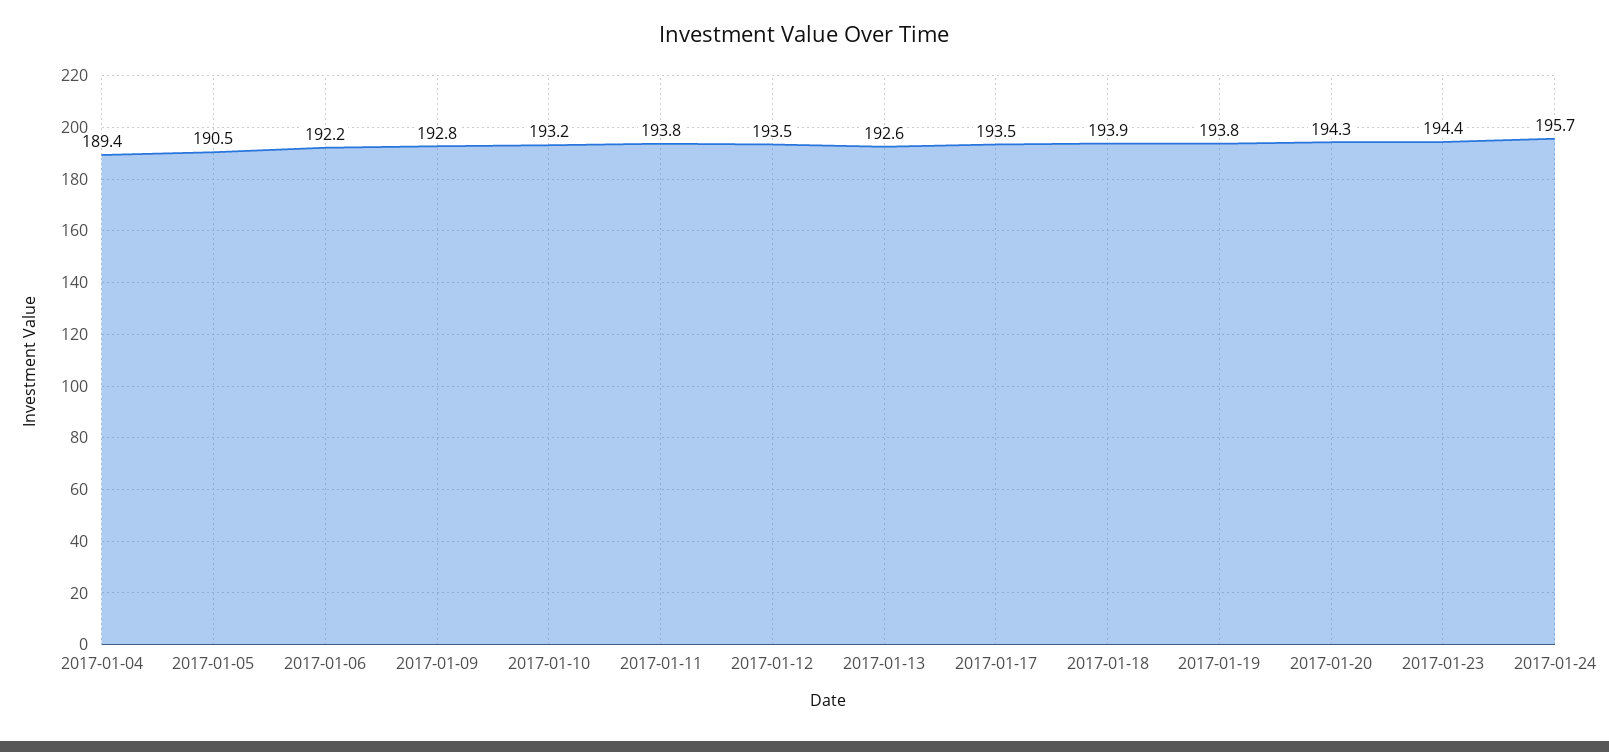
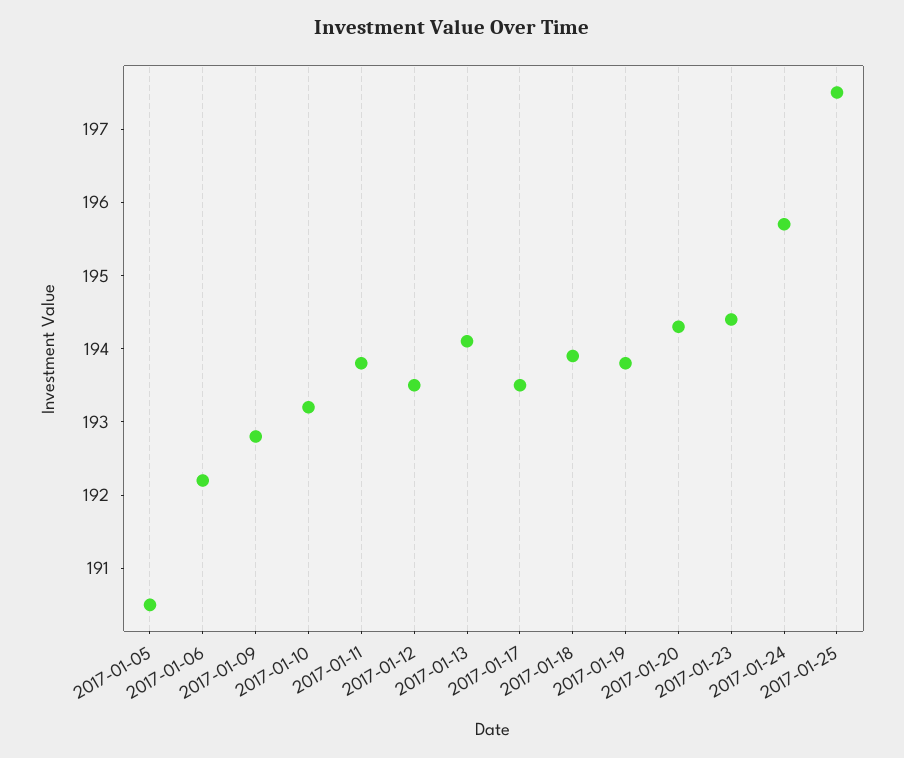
2017-01-04: 189.4 -> none
2017-01-13: 192.6 -> 194
2017-01-25: none -> 197.5

